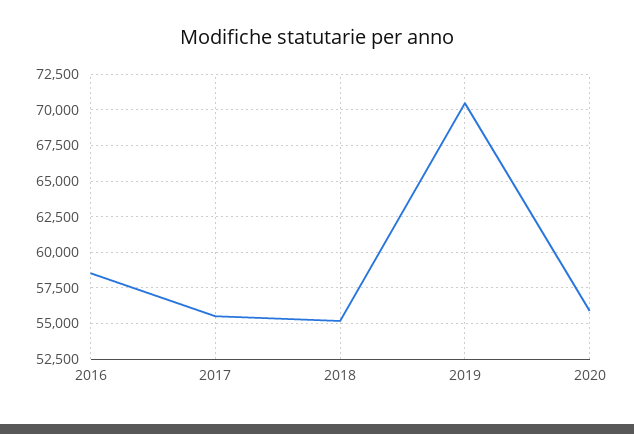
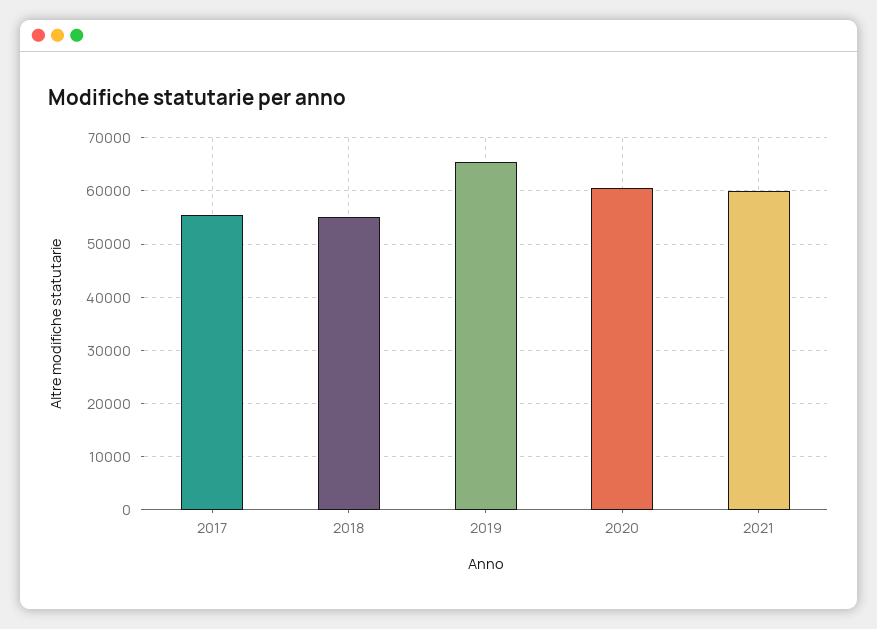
2016: 58500 -> none
2019: 70500 -> 66000
2020: 56000 -> 60000
2021: none -> 60000

